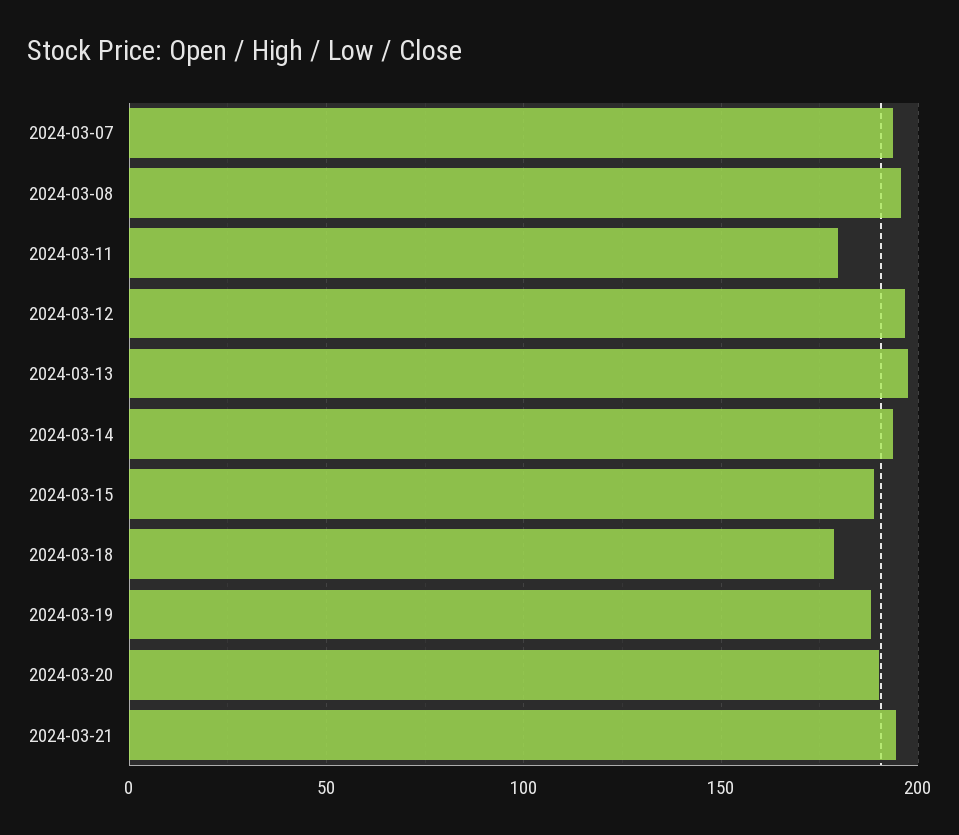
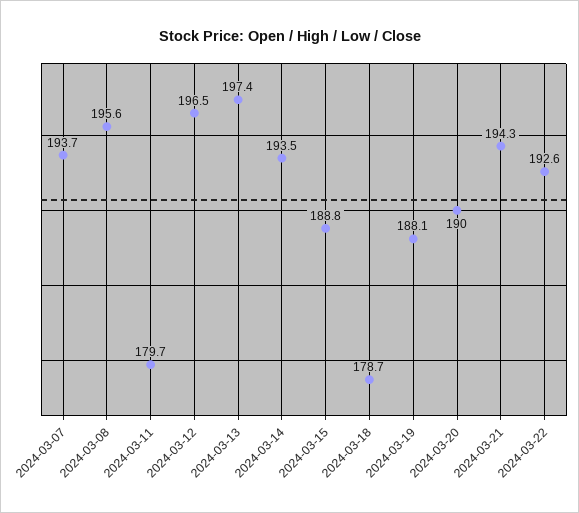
2024-03-22: none -> 192.6

